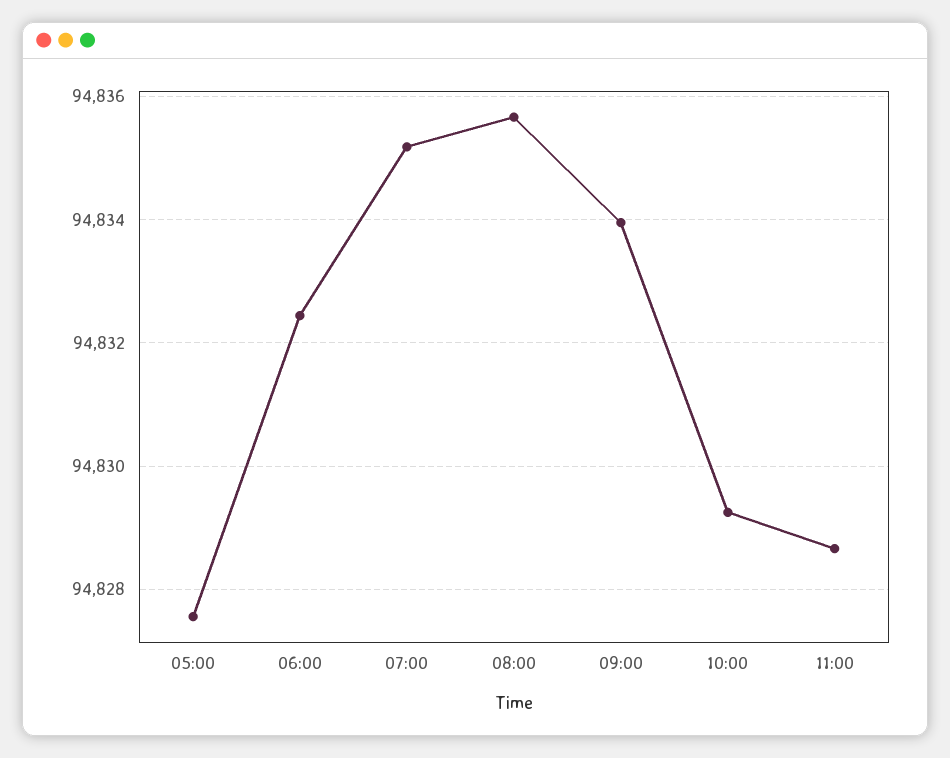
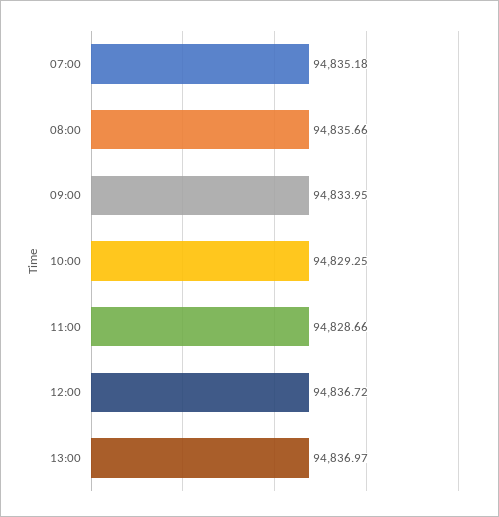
05:00: 94827.6 -> none
06:00: 94832.4 -> none
12:00: none -> 94836.72
13:00: none -> 94836.97

